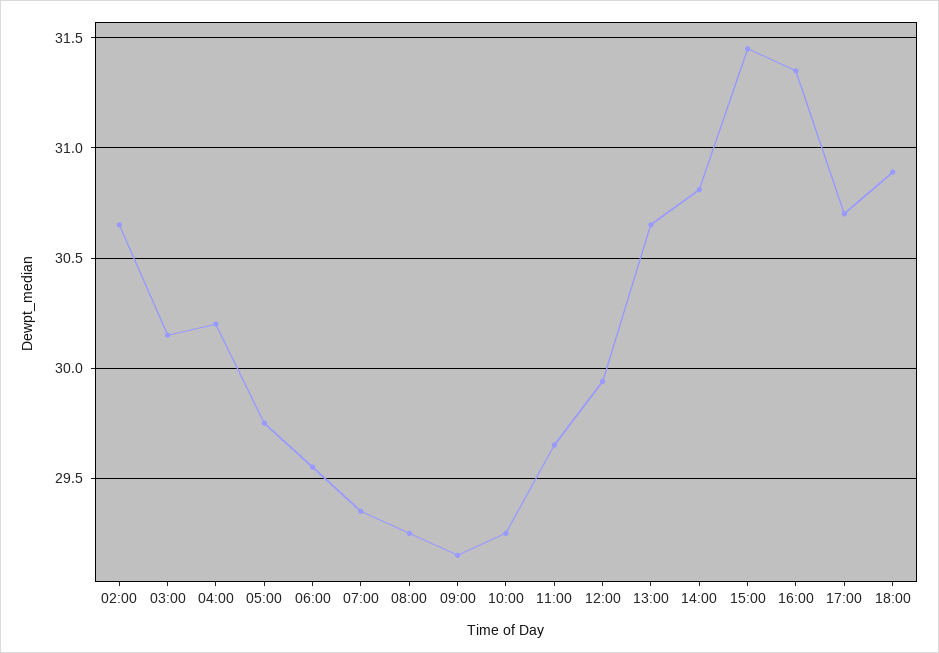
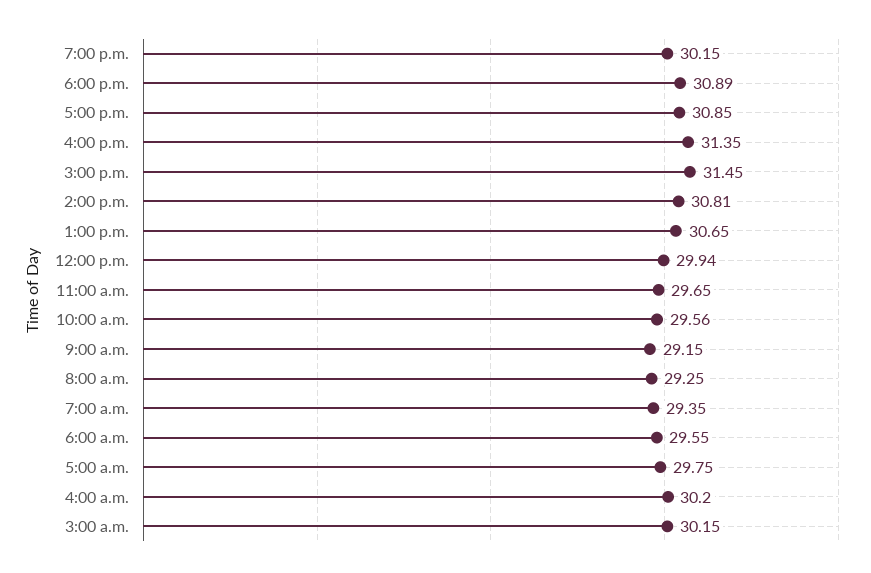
02:00: 30.65 -> none
10:00: 29.25 -> 29.56
17:00: 30.7 -> 30.85
7:00 p.m.: none -> 30.15

